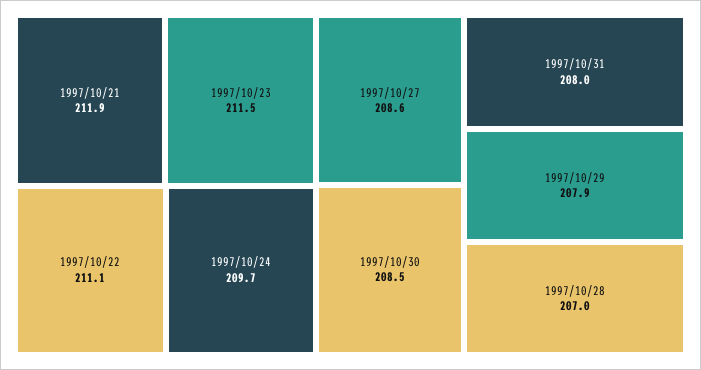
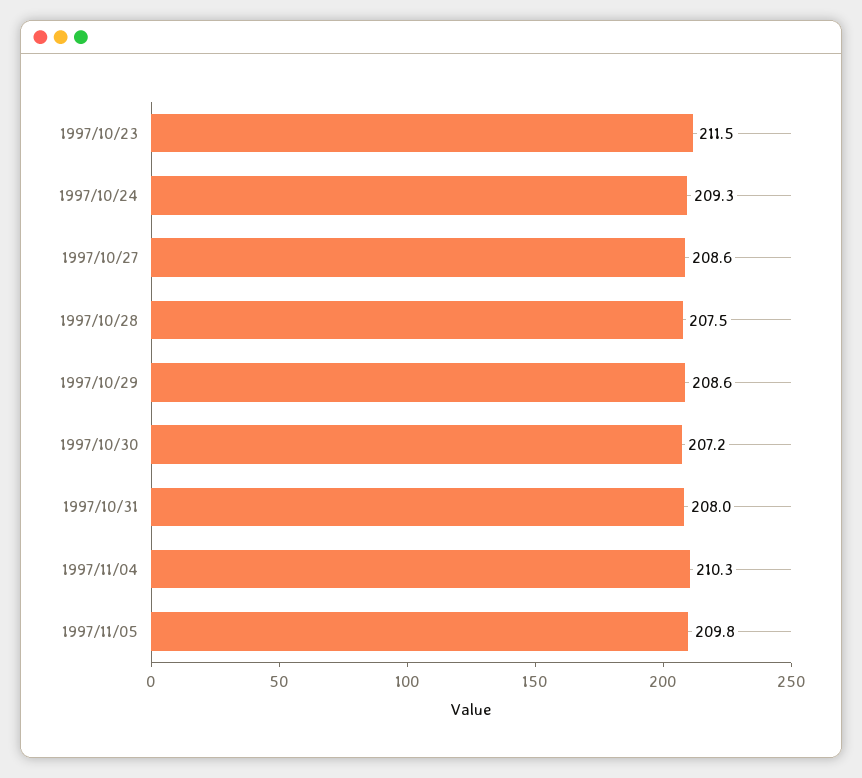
1997/10/21: 211.9 -> none
1997/10/22: 211.1 -> none
1997/10/24: 209.7 -> 209.3
1997/10/30: 208.5 -> 207.2
1997/10/29: 207.9 -> 208.6
1997/10/28: 207 -> 207.5
1997/11/04: none -> 210.3
1997/11/05: none -> 209.8

